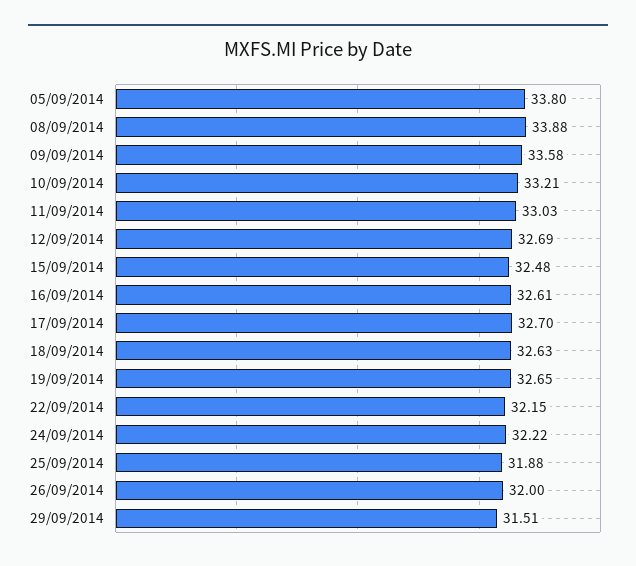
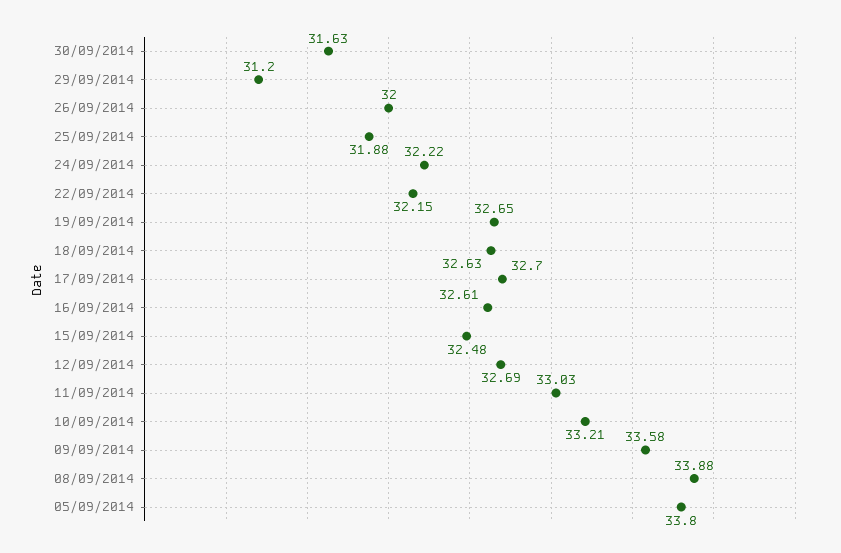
29/09/2014: 31.51 -> 31.2
30/09/2014: none -> 31.63

